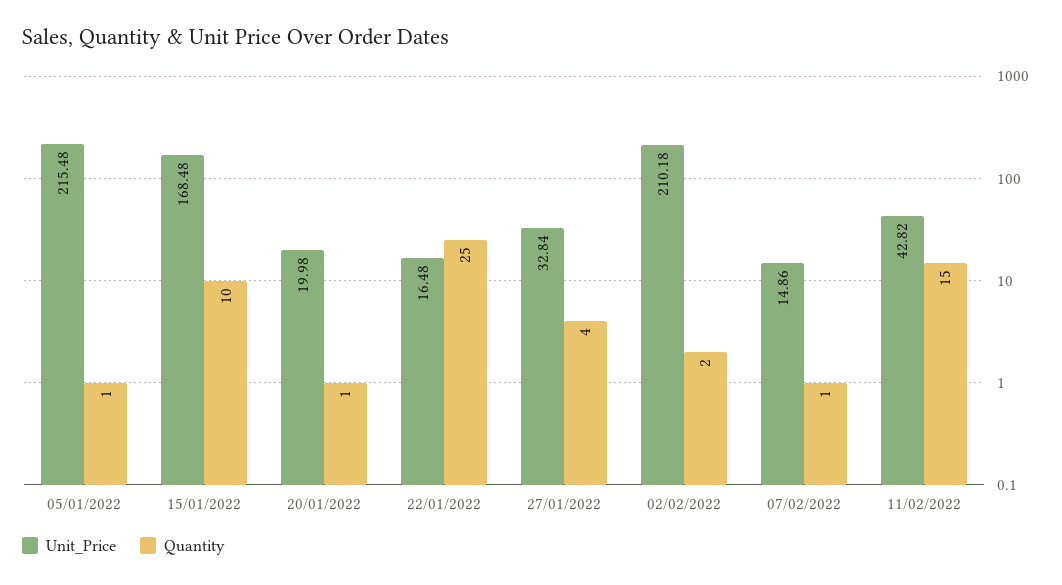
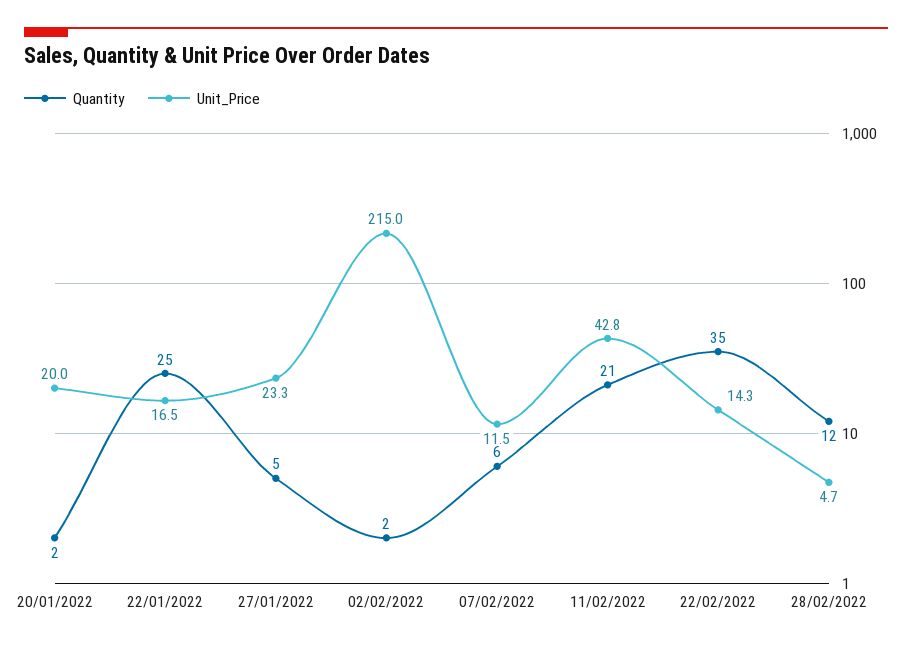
Unit_Price, 05/01/2022: 215.48 -> none
Quantity, 05/01/2022: 1 -> none
Unit_Price, 15/01/2022: 168.48 -> none
Quantity, 15/01/2022: 10 -> none
Quantity, 20/01/2022: 1 -> 2
Unit_Price, 27/01/2022: 32.84 -> 23.3
Quantity, 27/01/2022: 4 -> 5
Unit_Price, 02/02/2022: 210.18 -> 215
Unit_Price, 07/02/2022: 14.86 -> 11.5
Quantity, 07/02/2022: 1 -> 6
Quantity, 11/02/2022: 15 -> 21
Quantity, 22/02/2022: none -> 35
Unit_Price, 22/02/2022: none -> 14.3
Quantity, 28/02/2022: none -> 12
Unit_Price, 28/02/2022: none -> 4.7

